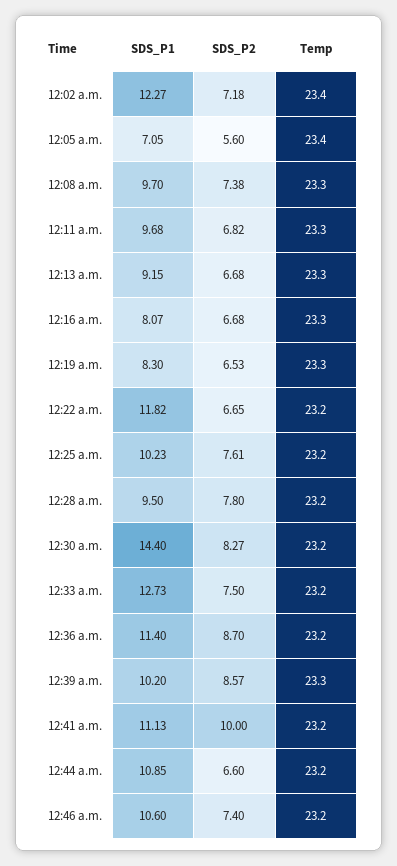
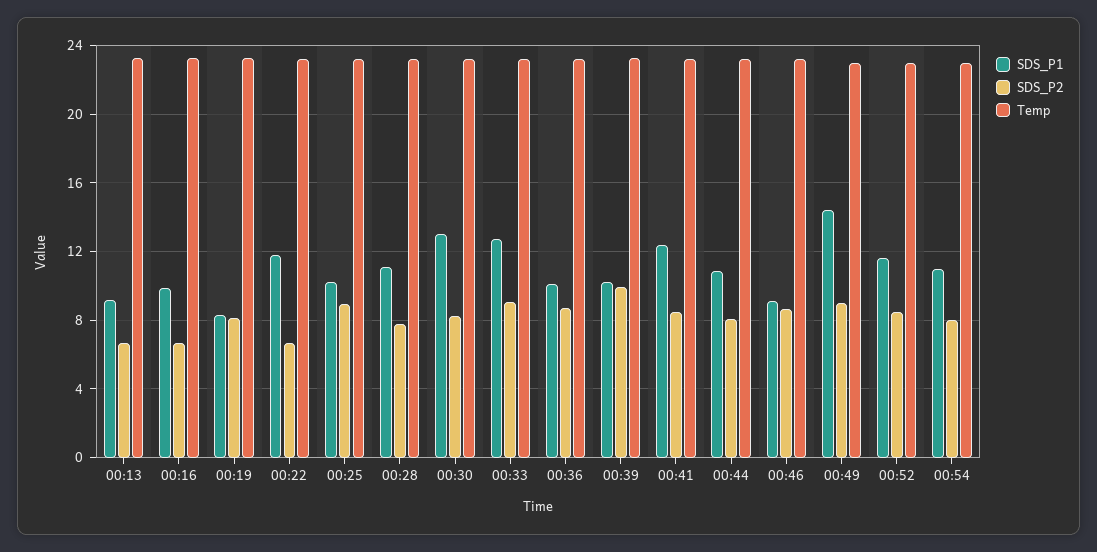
SDS_P1, 12:02 a.m.: 12.27 -> none
SDS_P2, 12:02 a.m.: 7.18 -> none
Temp, 12:02 a.m.: 23.4 -> none
SDS_P1, 12:05 a.m.: 7.05 -> none
SDS_P2, 12:05 a.m.: 5.6 -> none
Temp, 12:05 a.m.: 23.4 -> none
SDS_P1, 12:08 a.m.: 9.7 -> none
SDS_P2, 12:08 a.m.: 7.38 -> none
Temp, 12:08 a.m.: 23.3 -> none
SDS_P1, 12:11 a.m.: 9.68 -> none
SDS_P2, 12:11 a.m.: 6.82 -> none
Temp, 12:11 a.m.: 23.3 -> none
SDS_P1, 12:16 a.m.: 8.07 -> 10
SDS_P2, 12:19 a.m.: 6.53 -> 8
SDS_P2, 12:25 a.m.: 7.61 -> 9
SDS_P1, 12:28 a.m.: 9.5 -> 11
SDS_P1, 12:30 a.m.: 14.4 -> 13
SDS_P2, 12:33 a.m.: 7.5 -> 9
SDS_P1, 12:36 a.m.: 11.4 -> 10
SDS_P2, 12:39 a.m.: 8.57 -> 10
SDS_P1, 12:41 a.m.: 11.13 -> 12.5
SDS_P2, 12:41 a.m.: 10 -> 8.5
SDS_P2, 12:44 a.m.: 6.6 -> 8
SDS_P1, 12:46 a.m.: 10.6 -> 9
SDS_P2, 12:46 a.m.: 7.4 -> 8.5
SDS_P1, 00:49: none -> 14.5
SDS_P2, 00:49: none -> 9
Temp, 00:49: none -> 23
SDS_P1, 00:52: none -> 11.5
SDS_P2, 00:52: none -> 8.5
Temp, 00:52: none -> 23
SDS_P1, 00:54: none -> 11
SDS_P2, 00:54: none -> 8
Temp, 00:54: none -> 23

